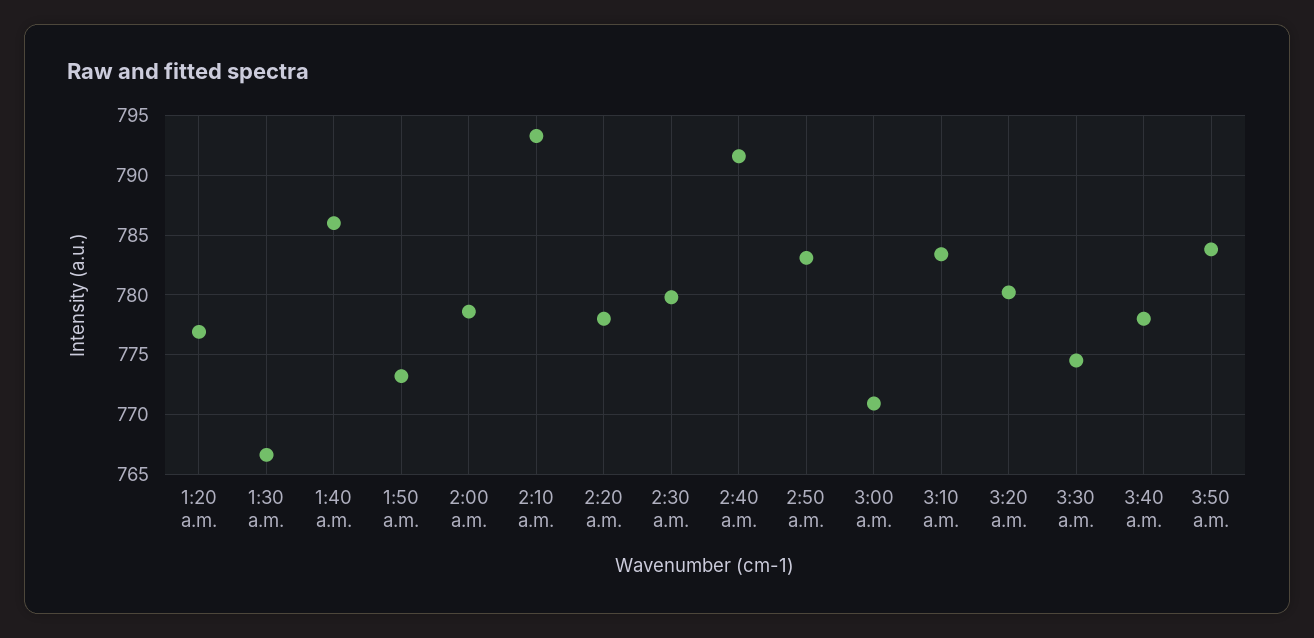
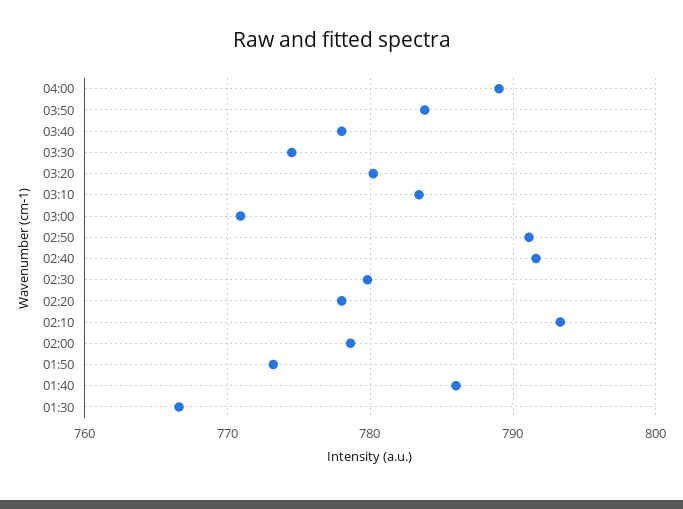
1:20 a.m.: 777 -> none
2:50 a.m.: 783 -> 791
04:00: none -> 789

